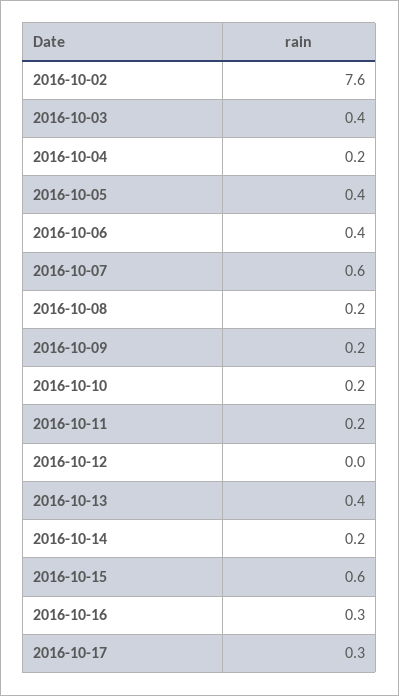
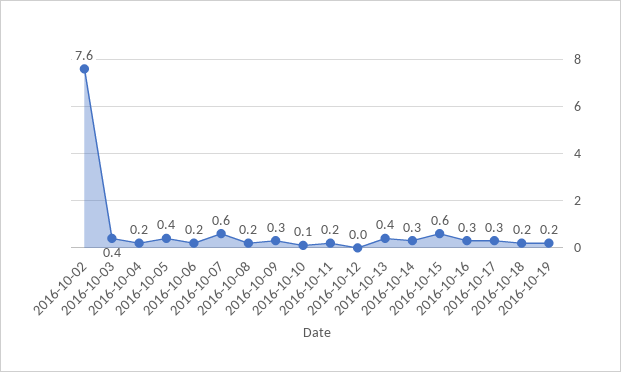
2016-10-06: 0.4 -> 0.2
2016-10-09: 0.2 -> 0.3
2016-10-10: 0.2 -> 0.1
2016-10-14: 0.2 -> 0.3
2016-10-18: none -> 0.2
2016-10-19: none -> 0.2

